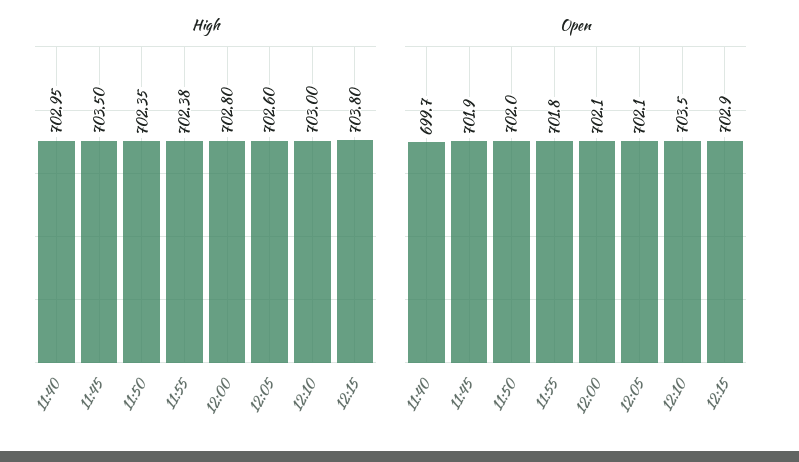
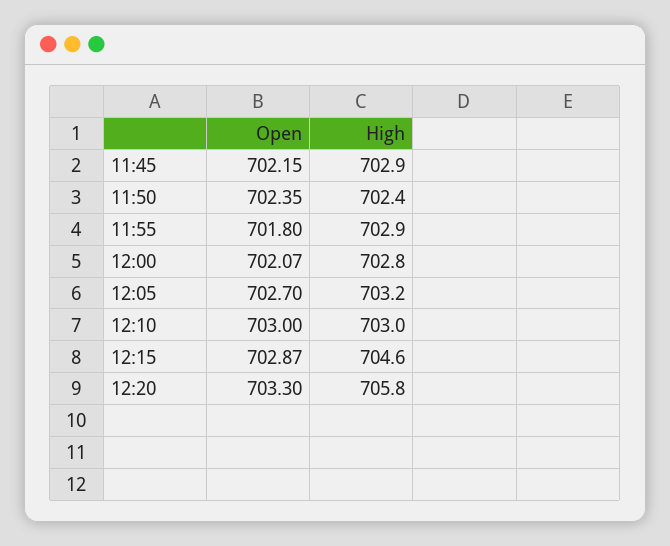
High, 11:40: 702.95 -> none
High, 11:45: 703.5 -> 702.9
High, 11:55: 702.38 -> 702.9
High, 12:05: 702.6 -> 703.2
High, 12:15: 703.8 -> 704.6
Open, 11:40: 699.7 -> none
Open, 11:45: 701.9 -> 702.15
Open, 11:50: 702 -> 702.35
Open, 12:05: 702.1 -> 702.7
Open, 12:10: 703.5 -> 703
Open, 12:20: none -> 703.3
High, 12:20: none -> 705.8

